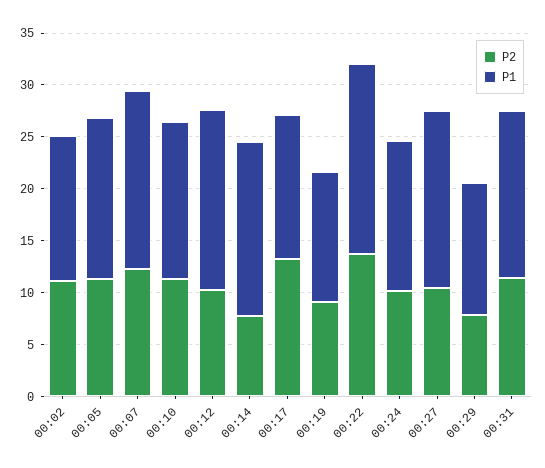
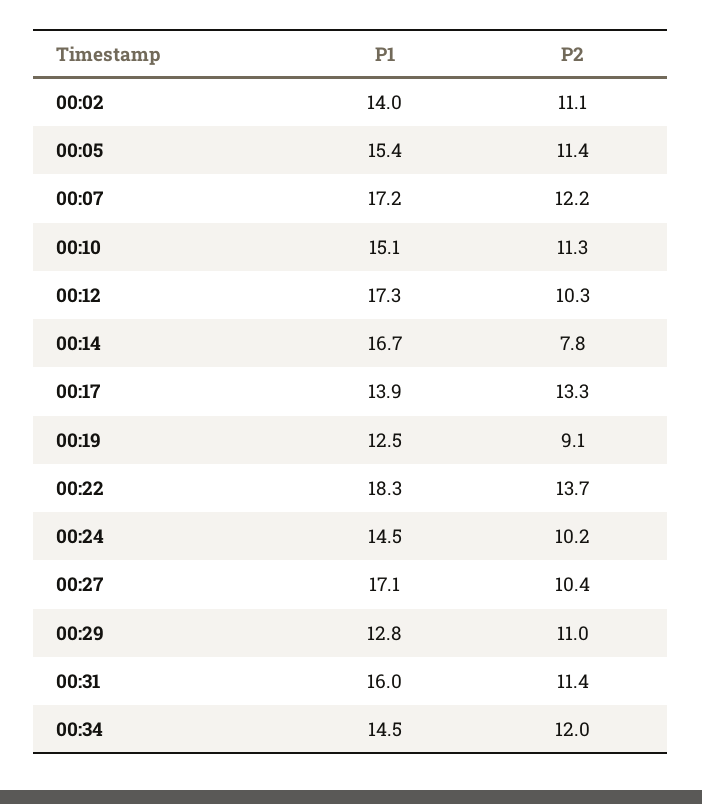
P2, 00:29: 8 -> 11
P1, 00:34: none -> 14.5
P2, 00:34: none -> 12

